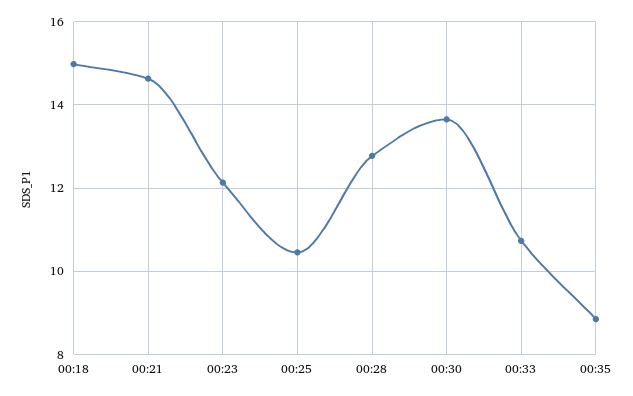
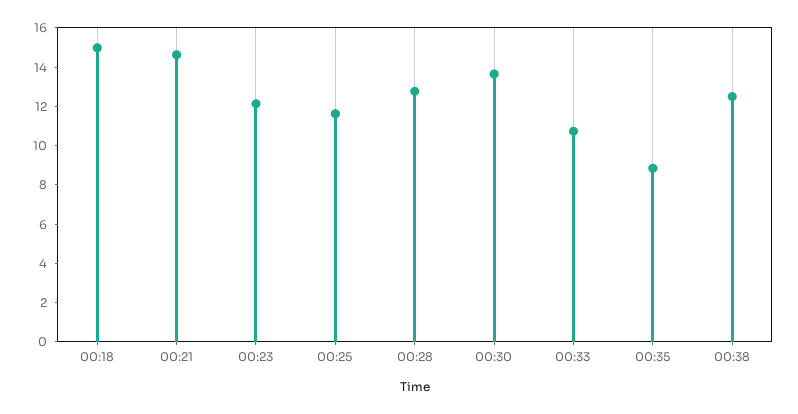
00:25: 10.4 -> 11.5
00:38: none -> 12.5

